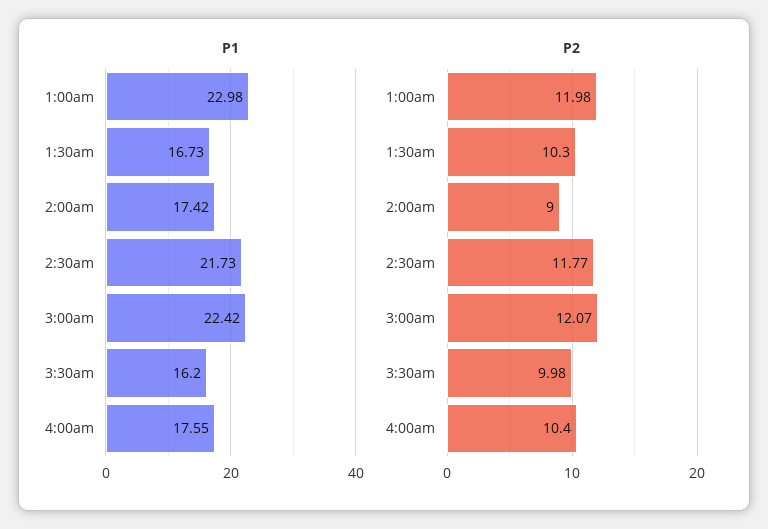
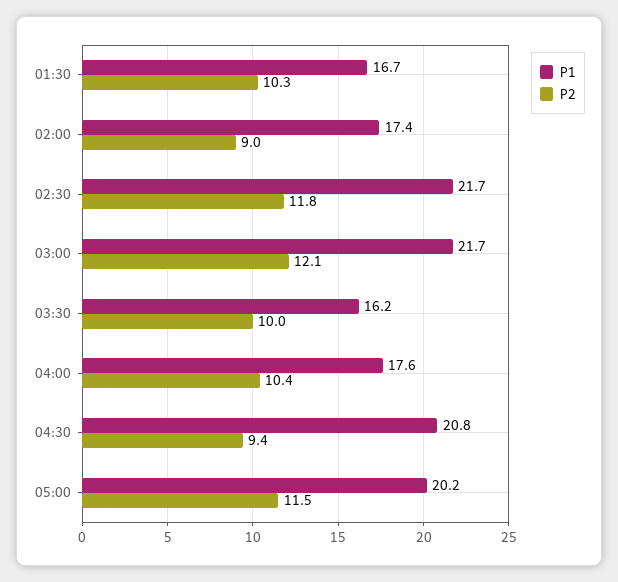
P1, 1:00am: 22.98 -> none
P1, 3:00am: 22.42 -> 21.7
P2, 1:00am: 11.98 -> none
P1, 04:30: none -> 20.8
P2, 04:30: none -> 9.4
P1, 05:00: none -> 20.2
P2, 05:00: none -> 11.5

